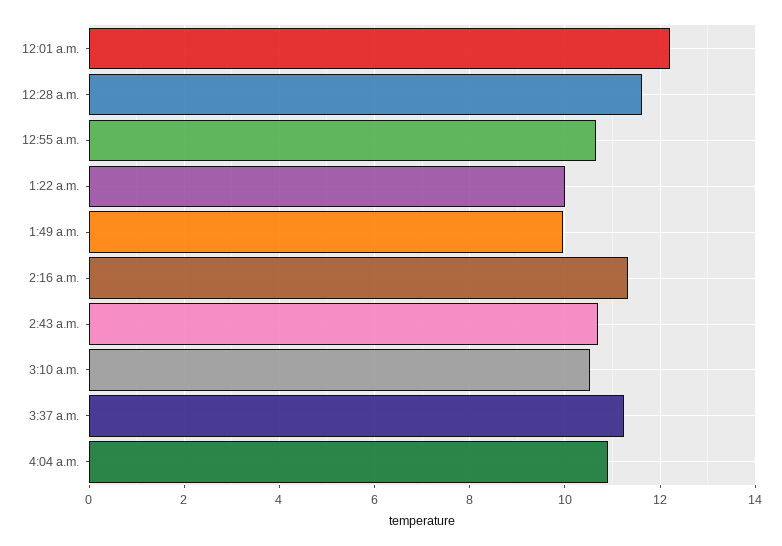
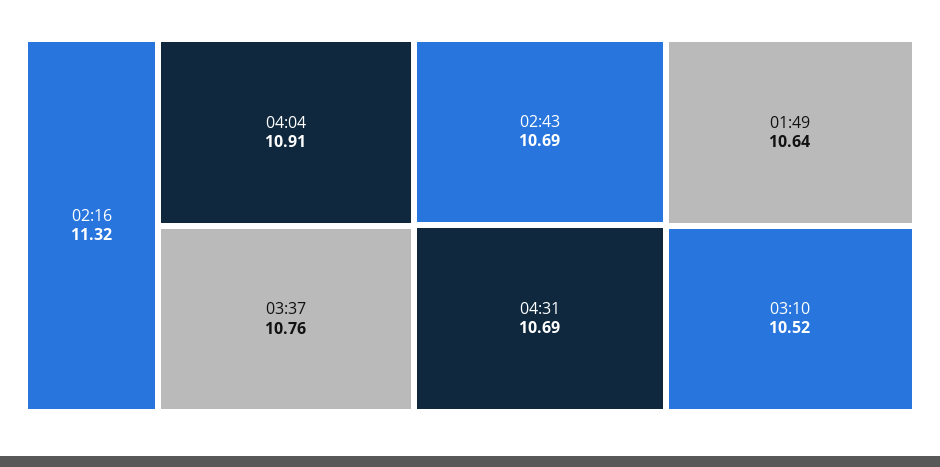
12:01 a.m.: 12.2 -> none
12:28 a.m.: 11.6 -> none
12:55 a.m.: 10.6 -> none
1:22 a.m.: 10 -> none
1:49 a.m.: 10 -> 10.64
3:37 a.m.: 11.2 -> 10.76
04:31: none -> 10.69

